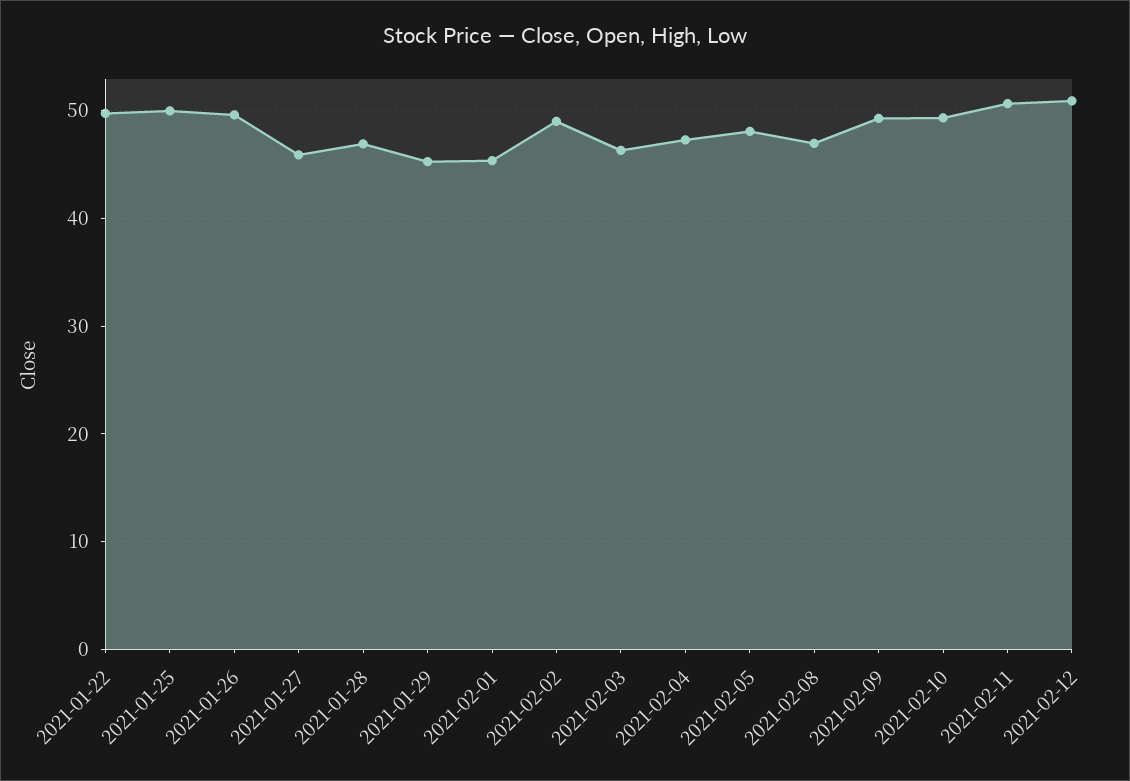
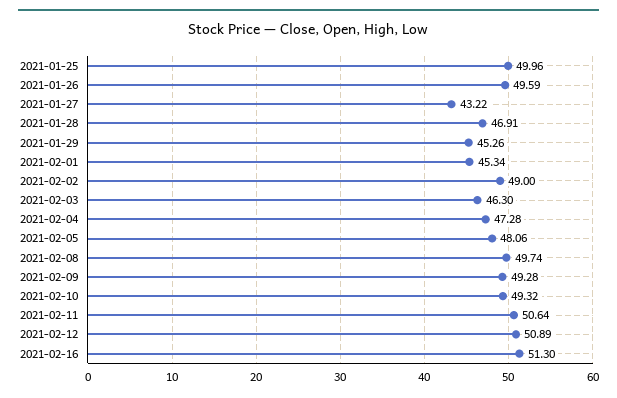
2021-01-22: 50 -> none
2021-01-27: 46 -> 43.22
2021-02-08: 47 -> 49.74
2021-02-16: none -> 51.3

